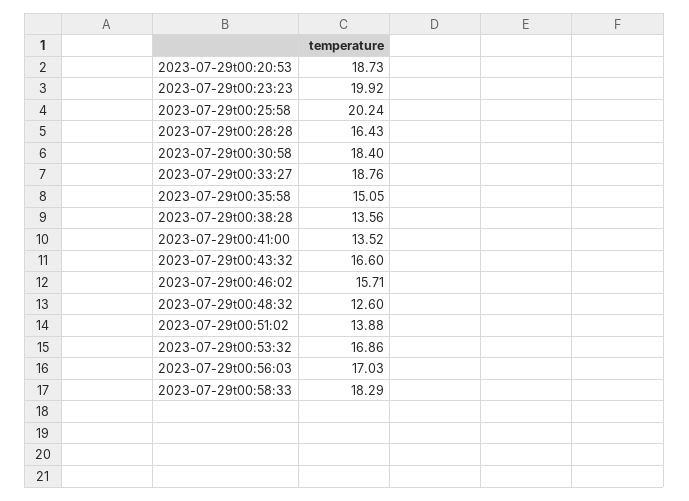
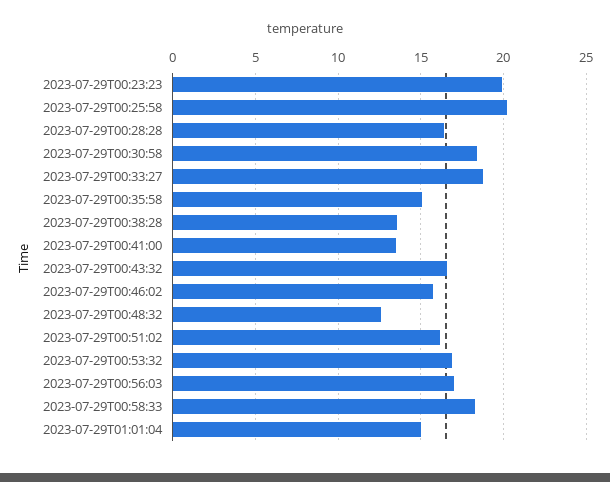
2023-07-29t00:20:53: 18.73 -> none
2023-07-29t00:51:02: 13.88 -> 16
2023-07-29T01:01:04: none -> 15

